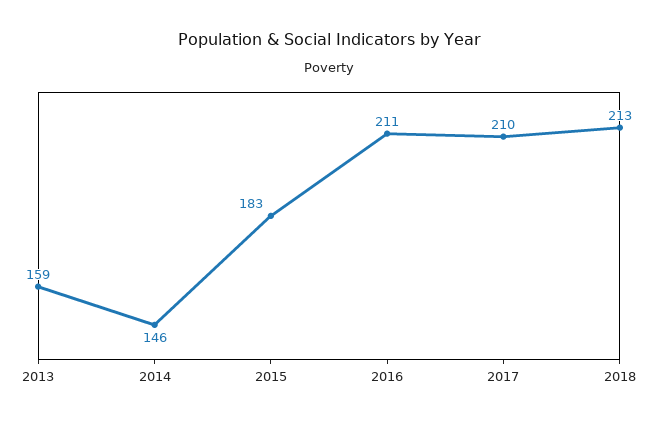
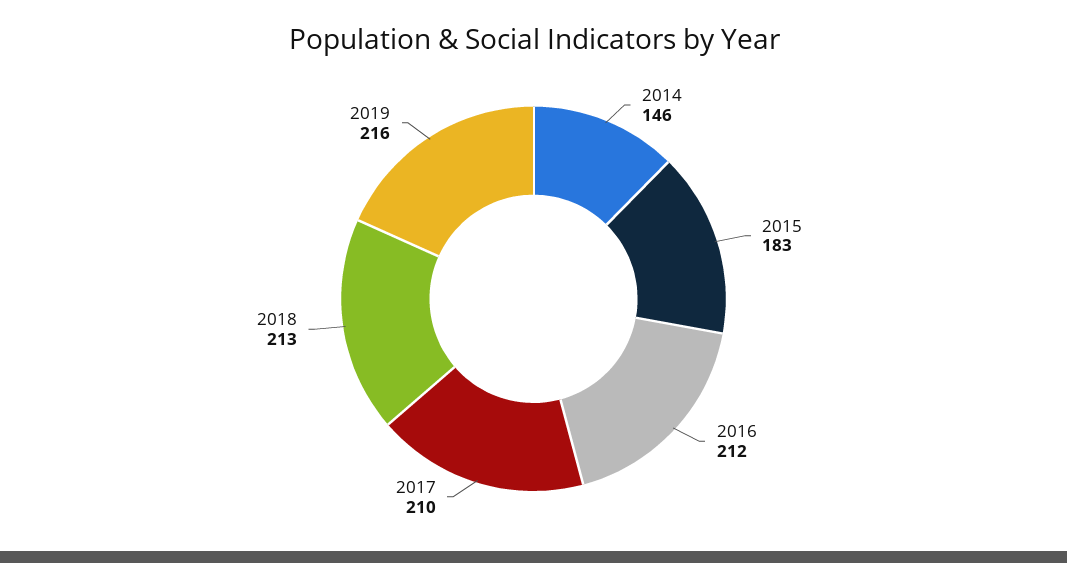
2013: 159 -> none
2016: 211 -> 212
2019: none -> 216

